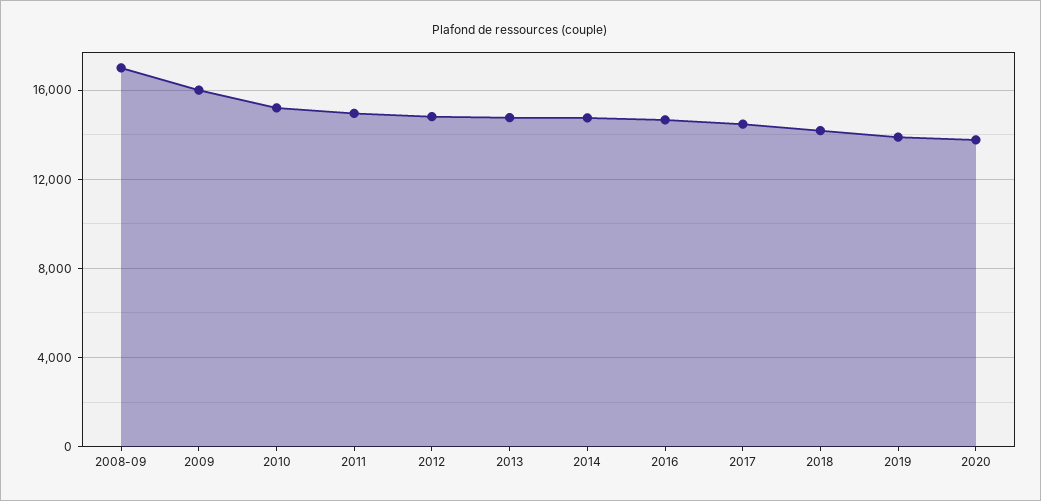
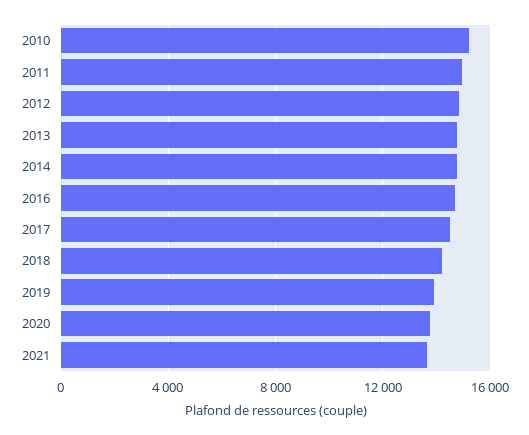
2008-09: 17000 -> none
2009: 16000 -> none
2021: none -> 13500

